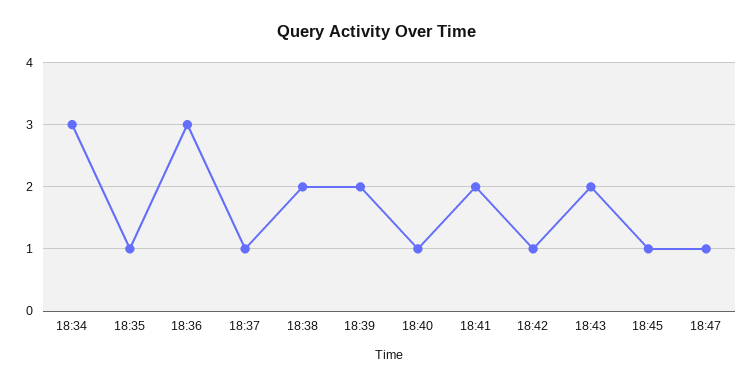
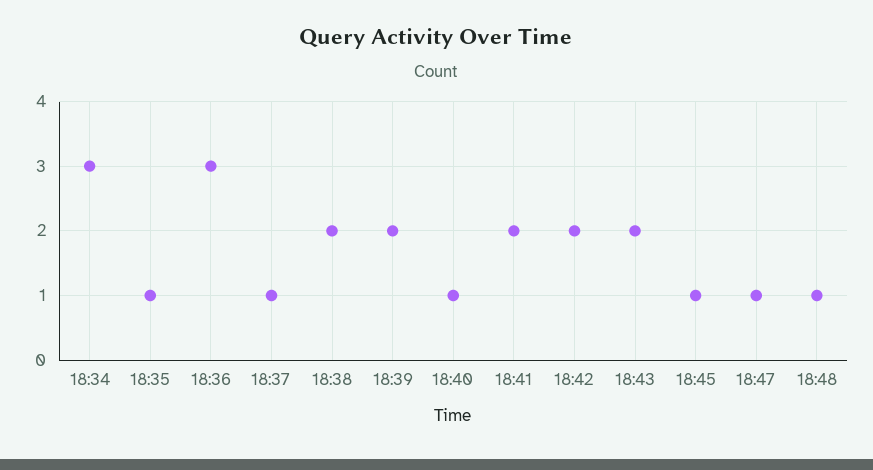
18:42: 1 -> 2
18:48: none -> 1

